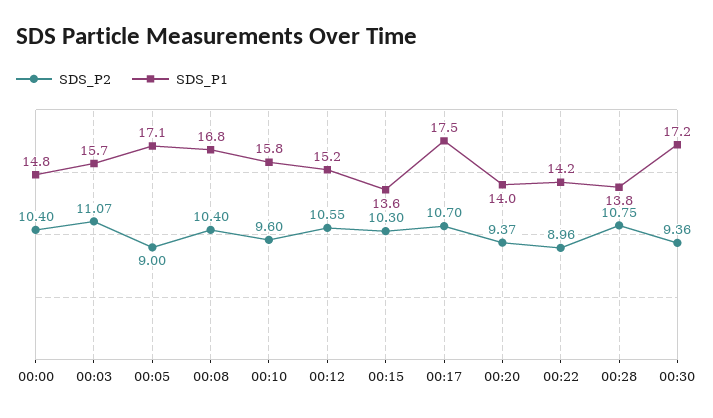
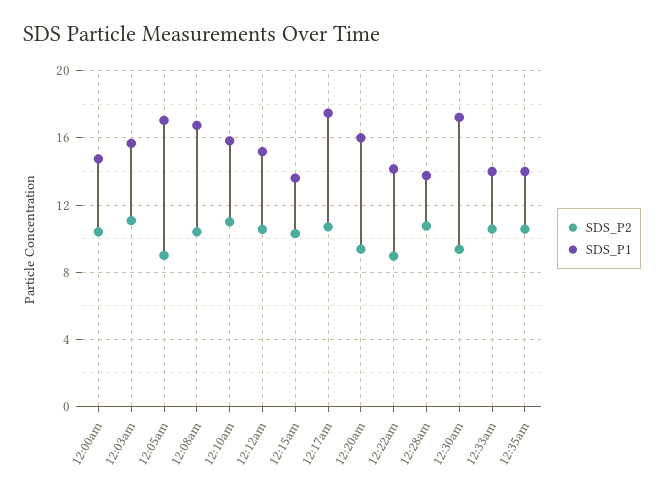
SDS_P2, 00:10: 9.6 -> 11
SDS_P1, 00:20: 14 -> 16
SDS_P2, 12:33am: none -> 10.5
SDS_P1, 12:33am: none -> 14
SDS_P2, 12:35am: none -> 10.5
SDS_P1, 12:35am: none -> 14

